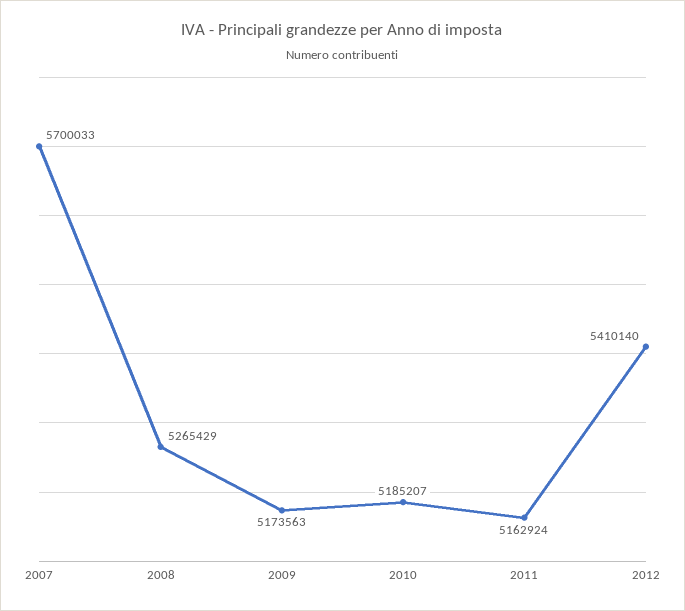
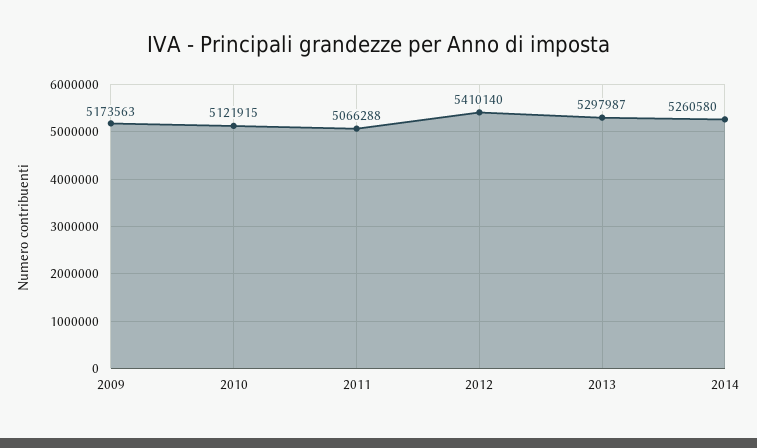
2007: 5700033 -> none
2008: 5265429 -> none
2010: 5185207 -> 5121915
2011: 5162924 -> 5066288
2013: none -> 5297987
2014: none -> 5260580

